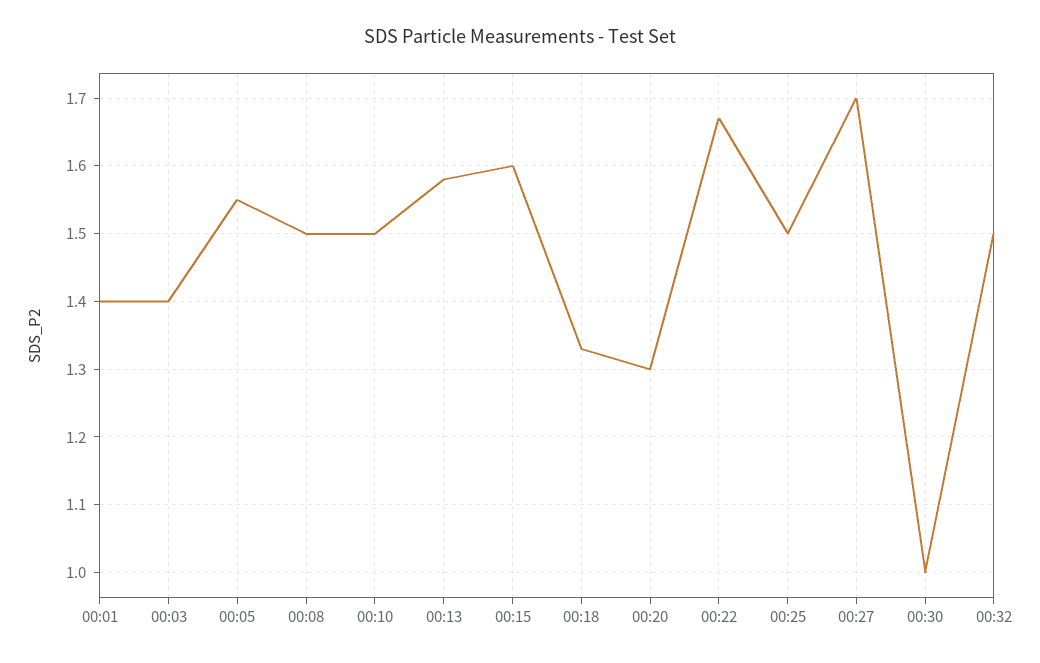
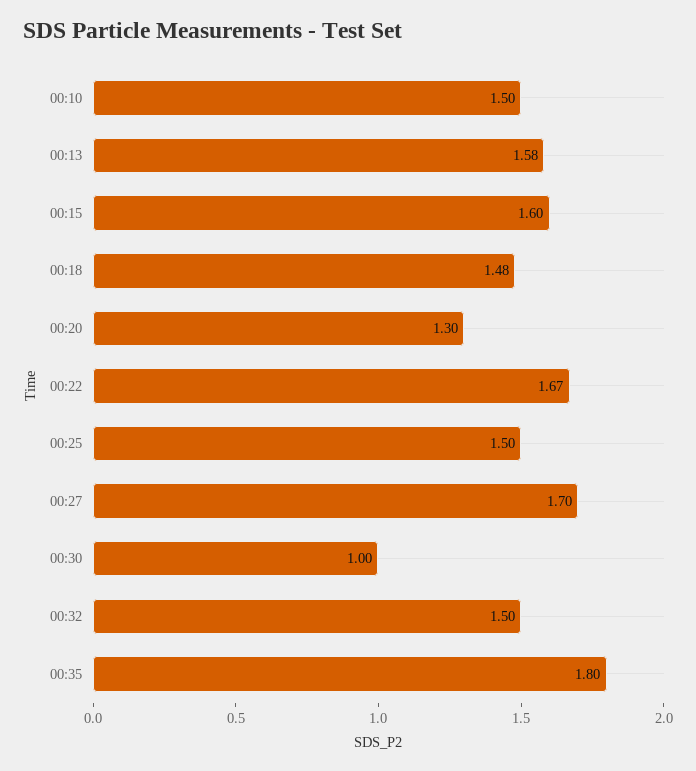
00:01: 1.4 -> none
00:03: 1.4 -> none
00:05: 1.55 -> none
00:08: 1.5 -> none
00:18: 1.33 -> 1.48
00:35: none -> 1.8

